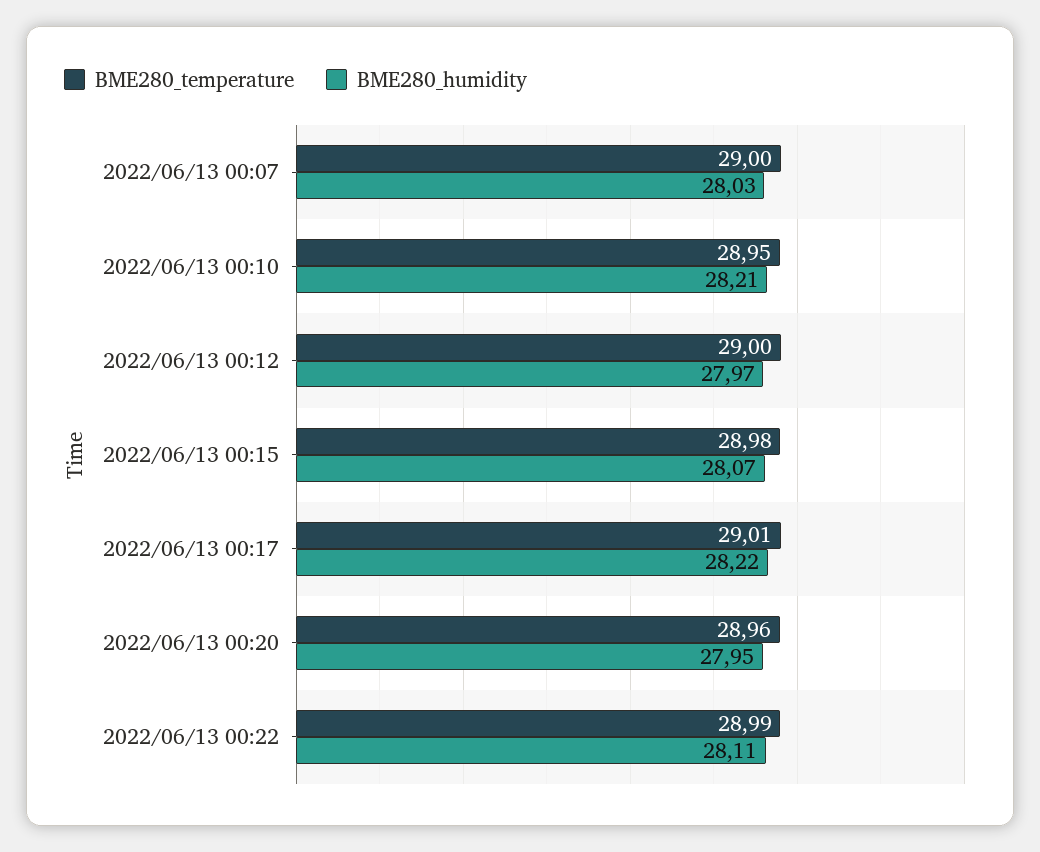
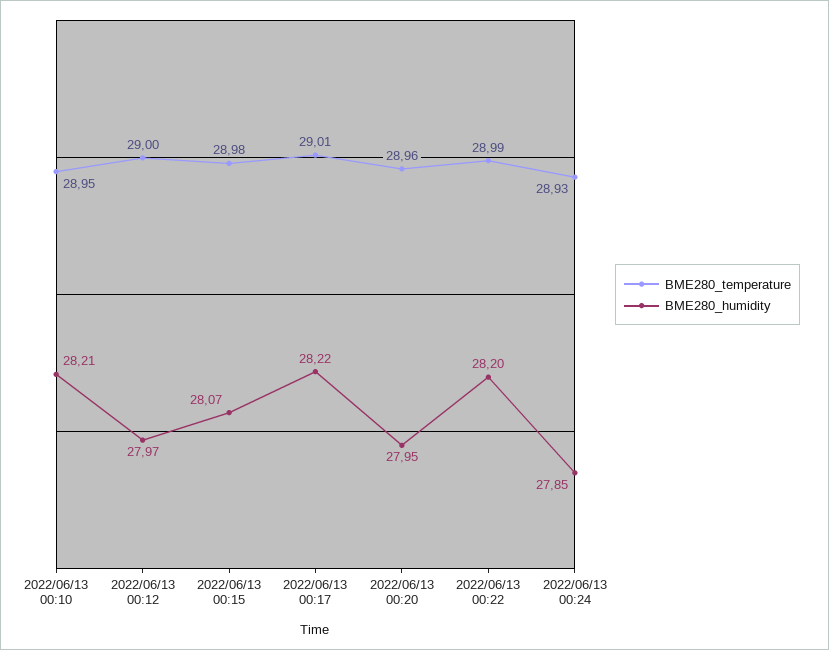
BME280_temperature, 2022/06/13 00:07: 29 -> none
BME280_humidity, 2022/06/13 00:07: 28.03 -> none
BME280_humidity, 2022/06/13 00:22: 28.11 -> 28.2
BME280_temperature, 2022/06/13 00:24: none -> 28.93
BME280_humidity, 2022/06/13 00:24: none -> 27.85

